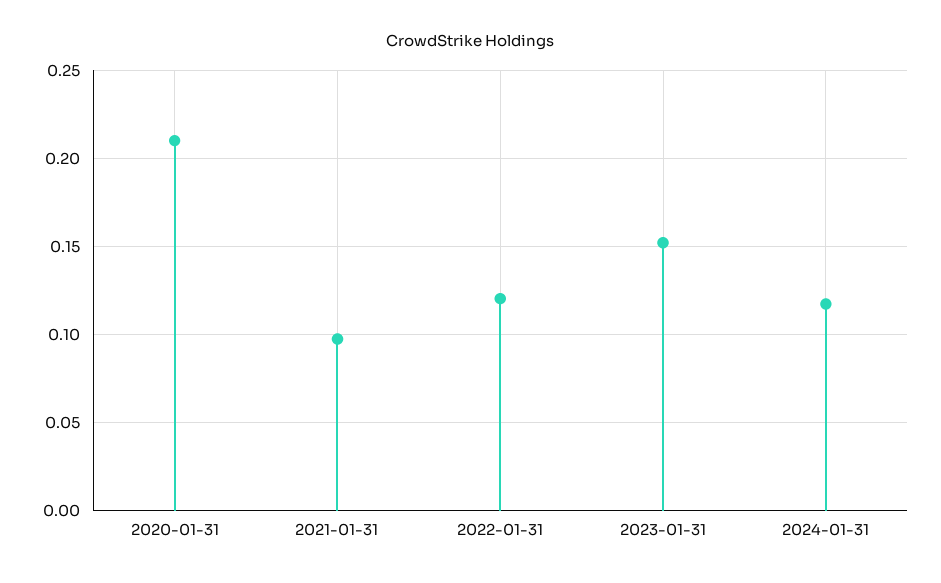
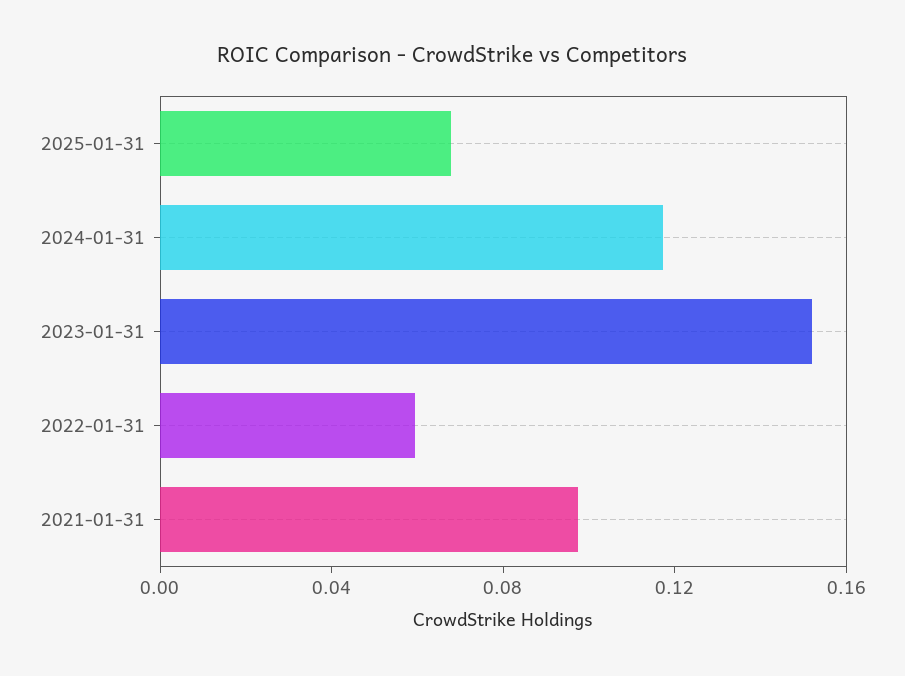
2020-01-31: 0.21 -> none
2022-01-31: 0.12 -> 0.06
2025-01-31: none -> 0.07

